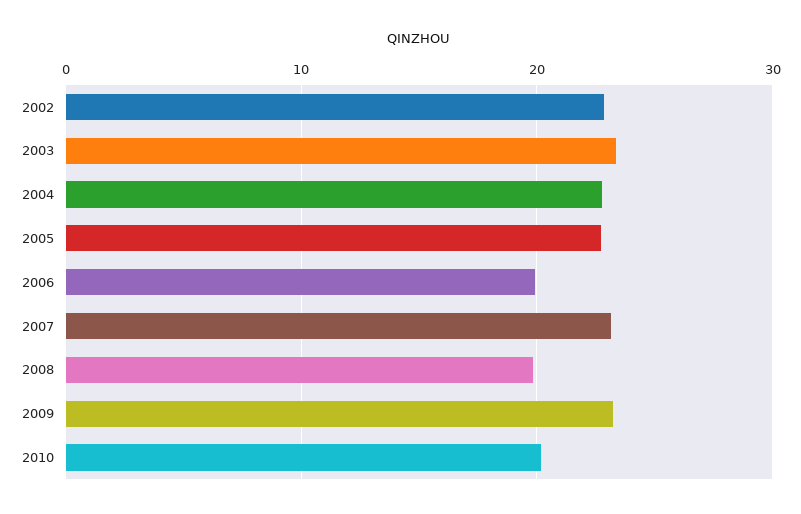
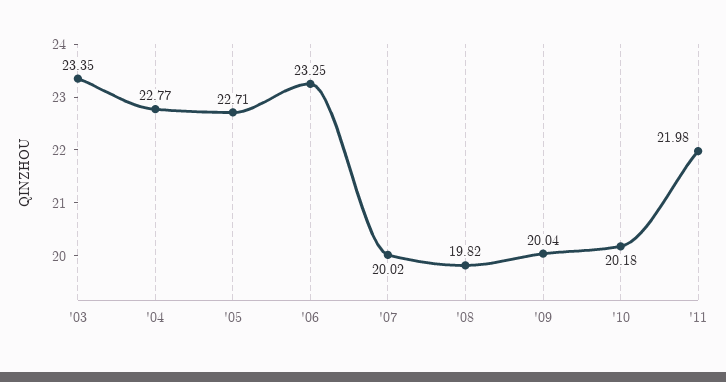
2002: 23 -> none
2006: 20 -> 23.25
2007: 23 -> 20.02
2009: 23 -> 20.04
'11: none -> 21.98

